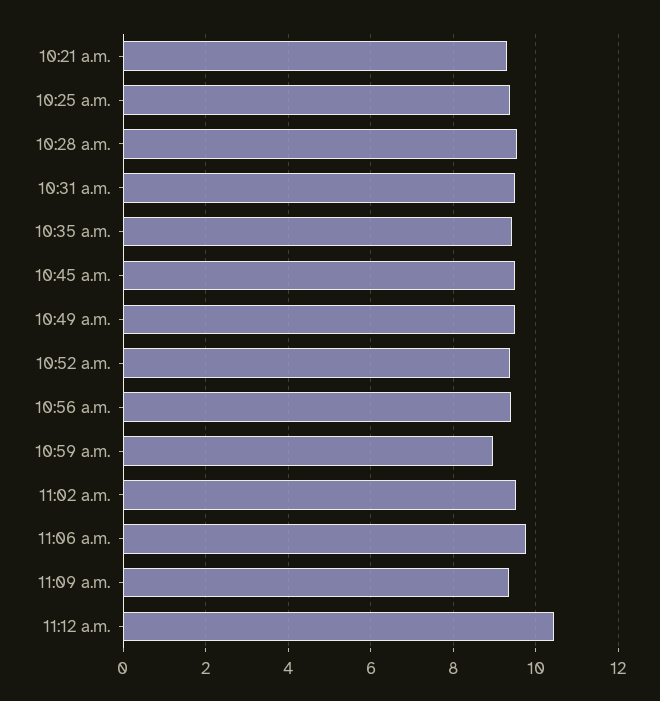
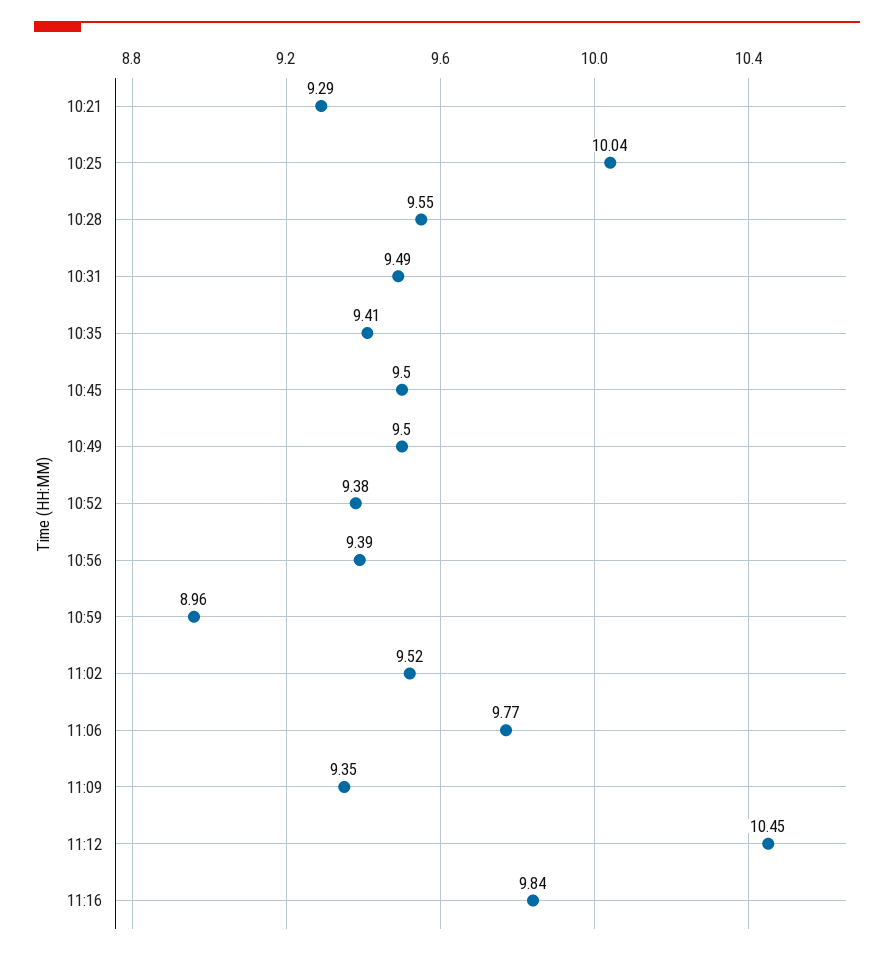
10:25 a.m.: 9.4 -> 10.04
11:16: none -> 9.84

